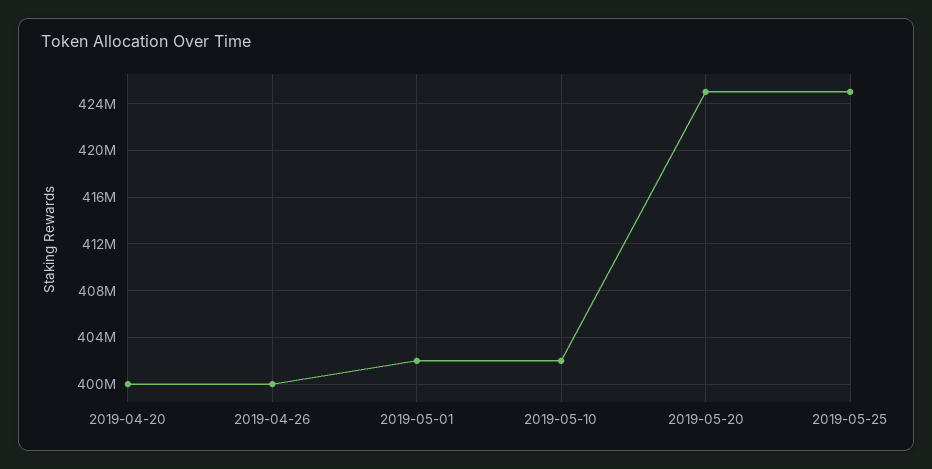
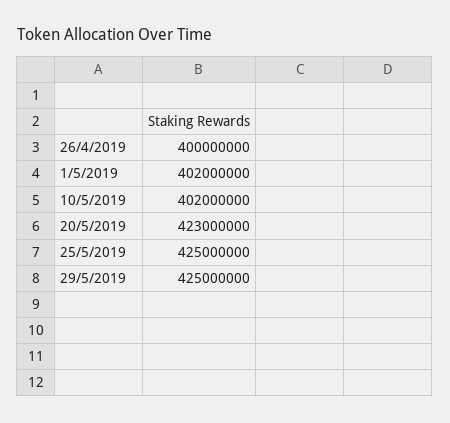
2019-04-20: 400000000 -> none
2019-05-20: 425000000 -> 423000000
29/5/2019: none -> 425000000

